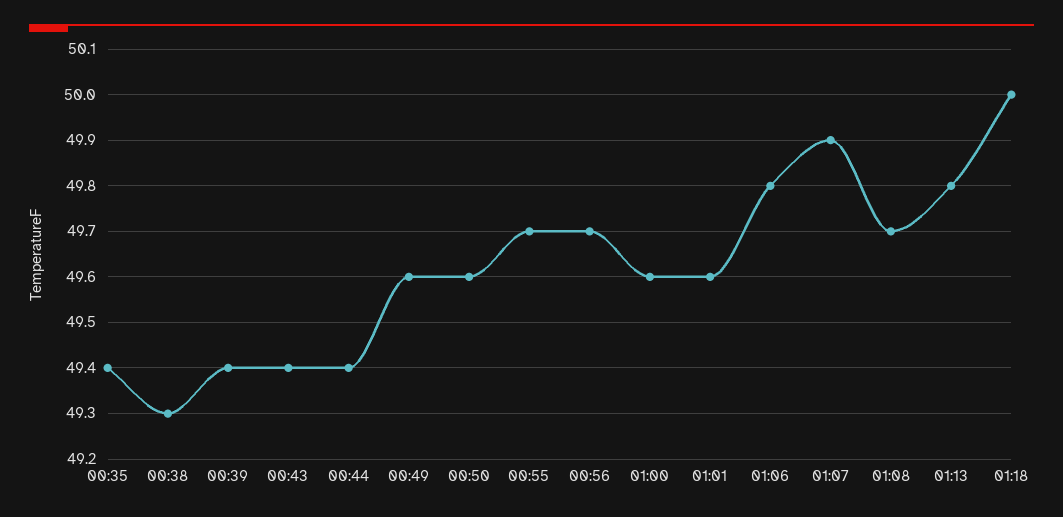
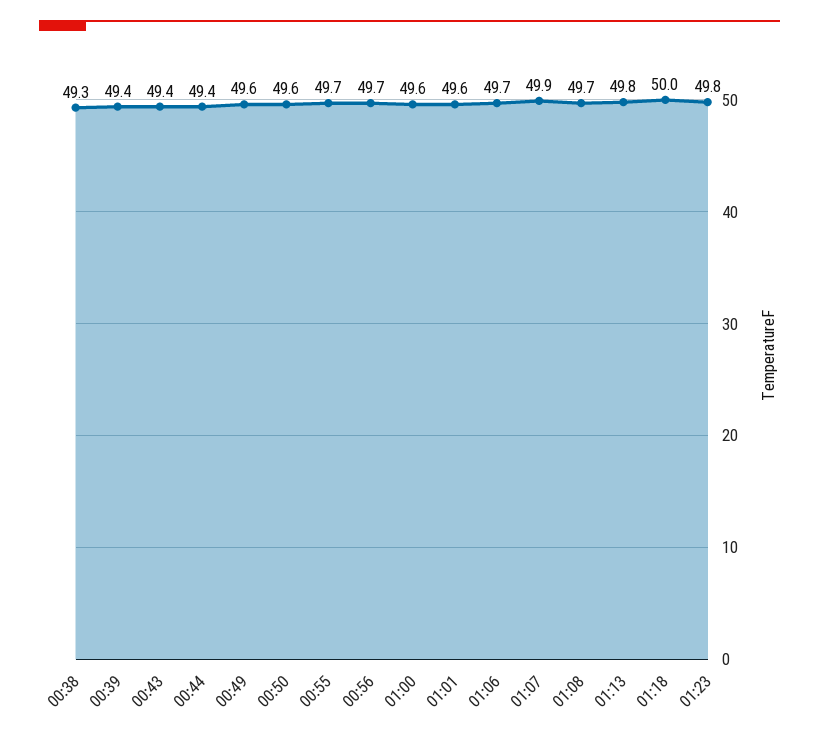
00:35: 49.4 -> none
01:06: 49.8 -> 49.7
01:23: none -> 49.8

